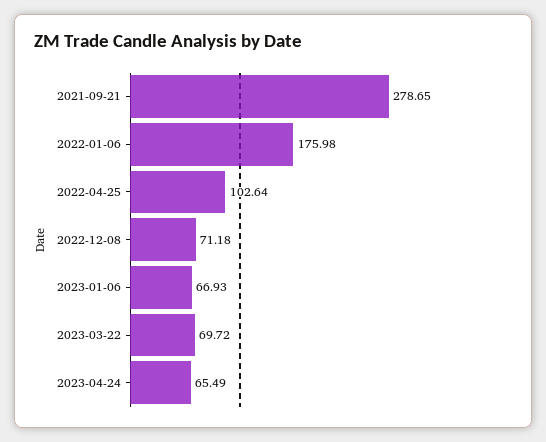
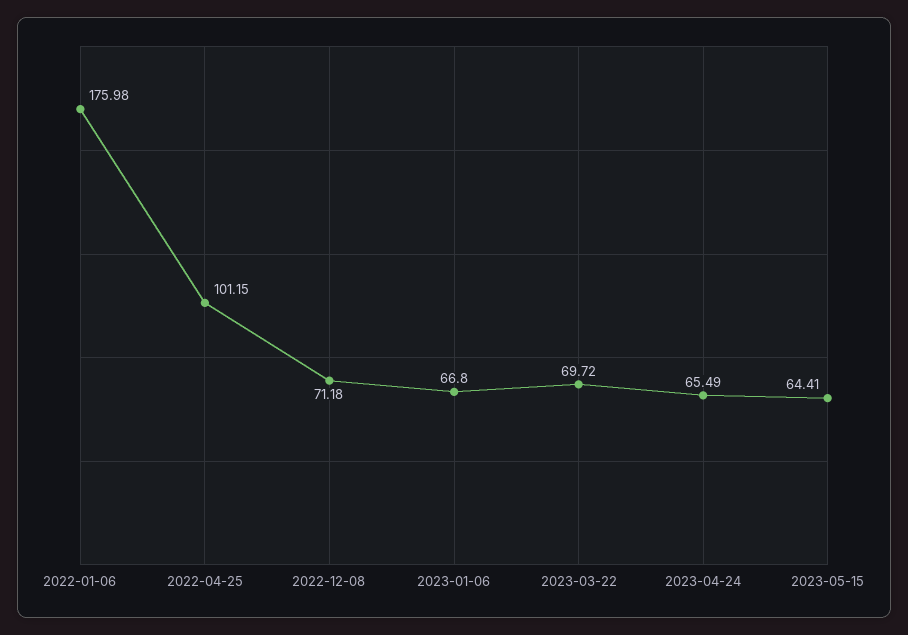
2021-09-21: 278.65 -> none
2022-04-25: 102.64 -> 101.15
2023-01-06: 66.93 -> 66.8
2023-05-15: none -> 64.41

